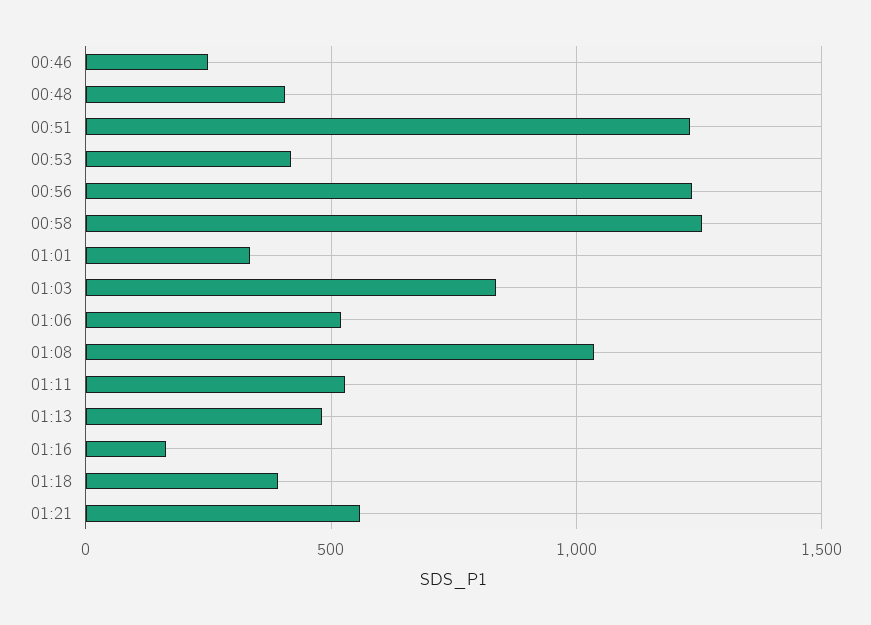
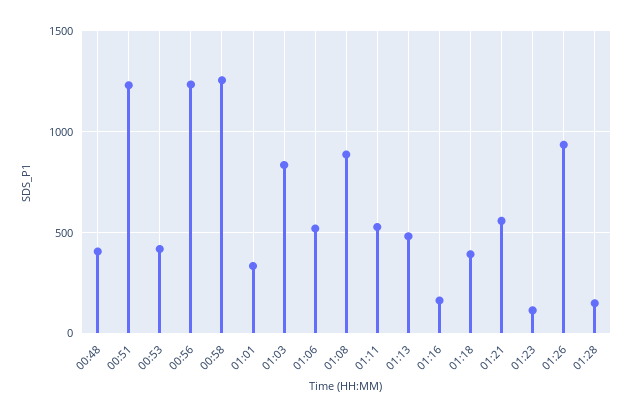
00:46: 250 -> none
01:08: 1050 -> 900
01:23: none -> 100
01:26: none -> 950
01:28: none -> 150

